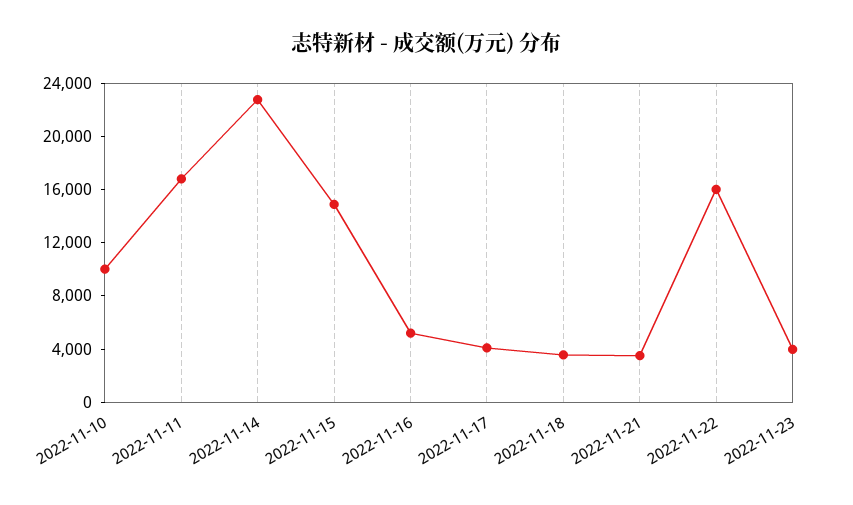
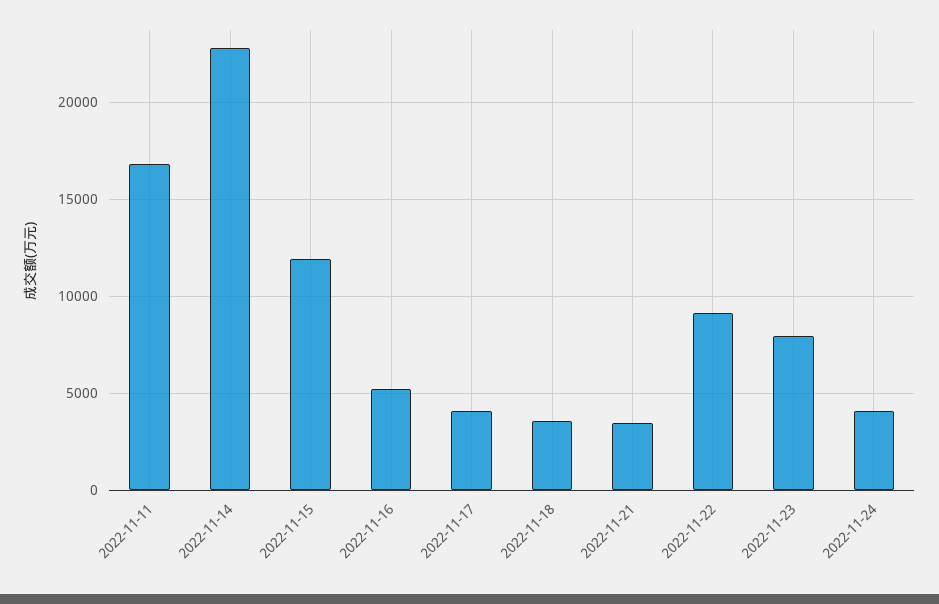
2022-11-10: 10000 -> none
2022-11-15: 15000 -> 12000
2022-11-22: 16000 -> 9000
2022-11-23: 4000 -> 8000
2022-11-24: none -> 4000

